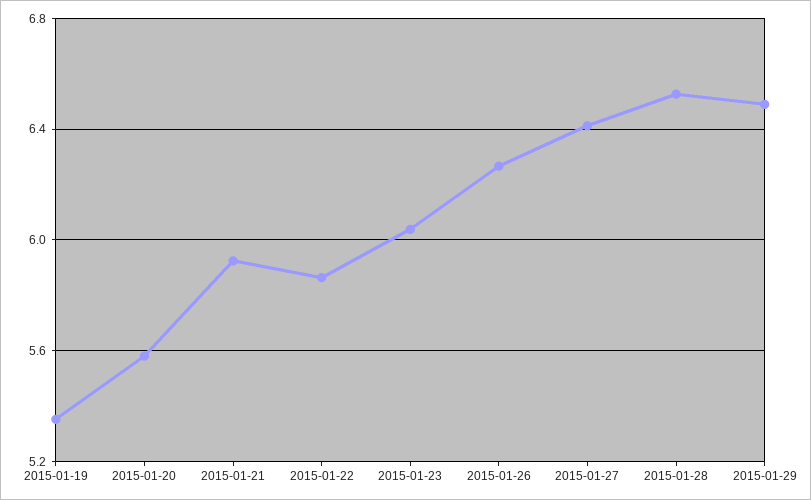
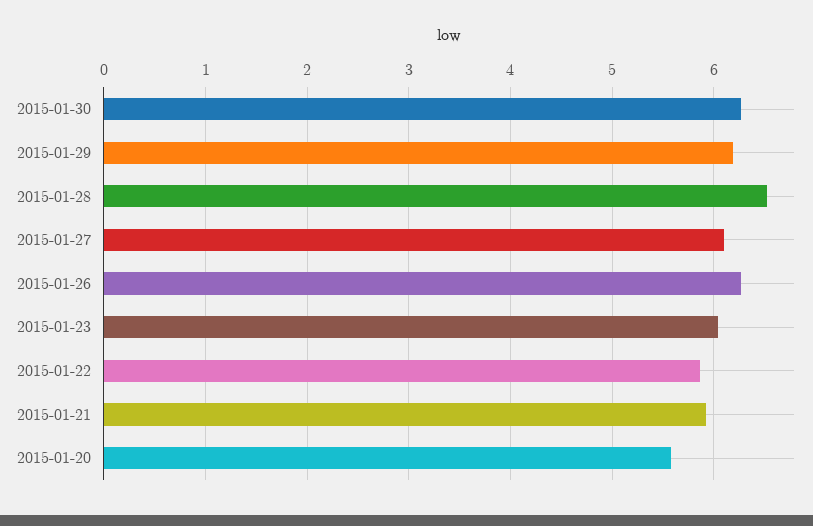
2015-01-19: 5.35 -> none
2015-01-27: 6.4 -> 6.1
2015-01-29: 6.5 -> 6.2
2015-01-30: none -> 6.3

